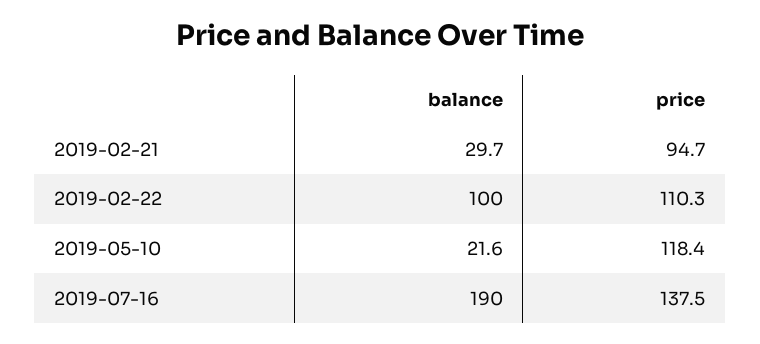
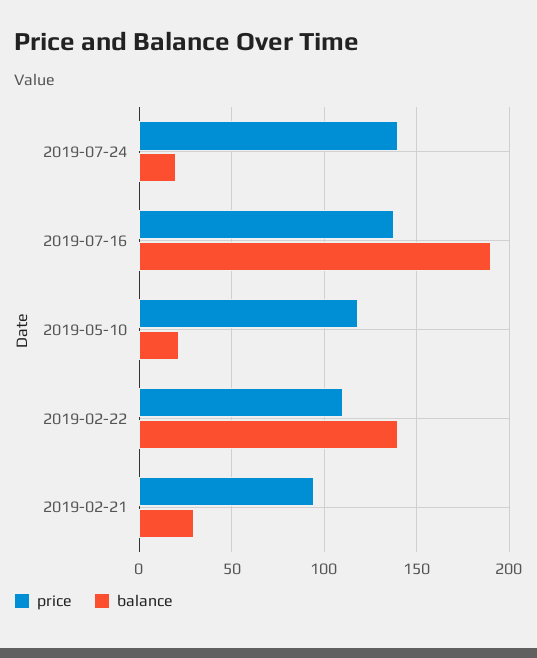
balance, 2019-02-22: 100 -> 140
price, 2019-07-24: none -> 140
balance, 2019-07-24: none -> 20

